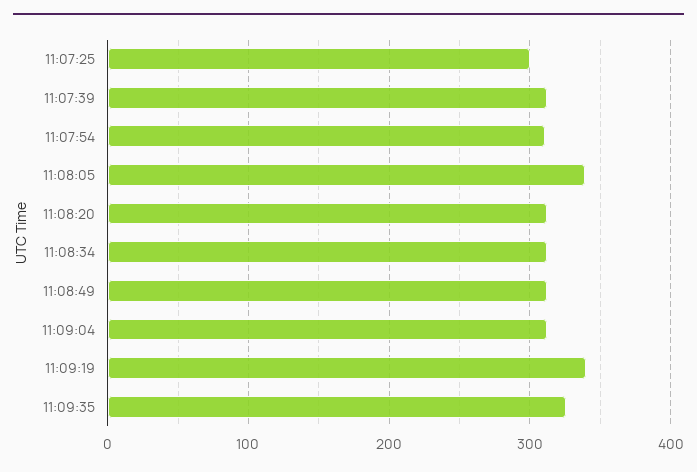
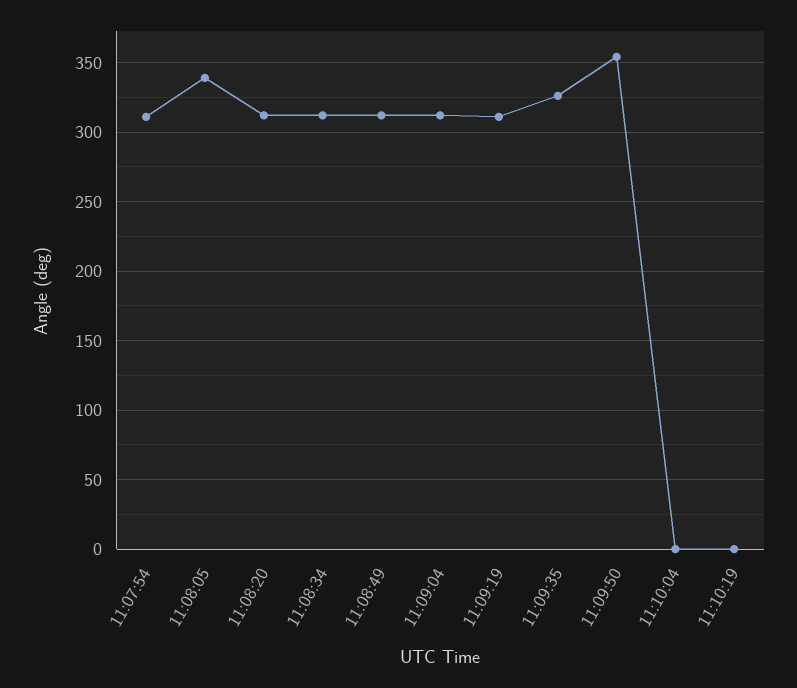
11:07:25: 300 -> none
11:07:39: 310 -> none
11:09:19: 340 -> 310
11:09:50: none -> 355
11:10:04: none -> 0
11:10:19: none -> 0

